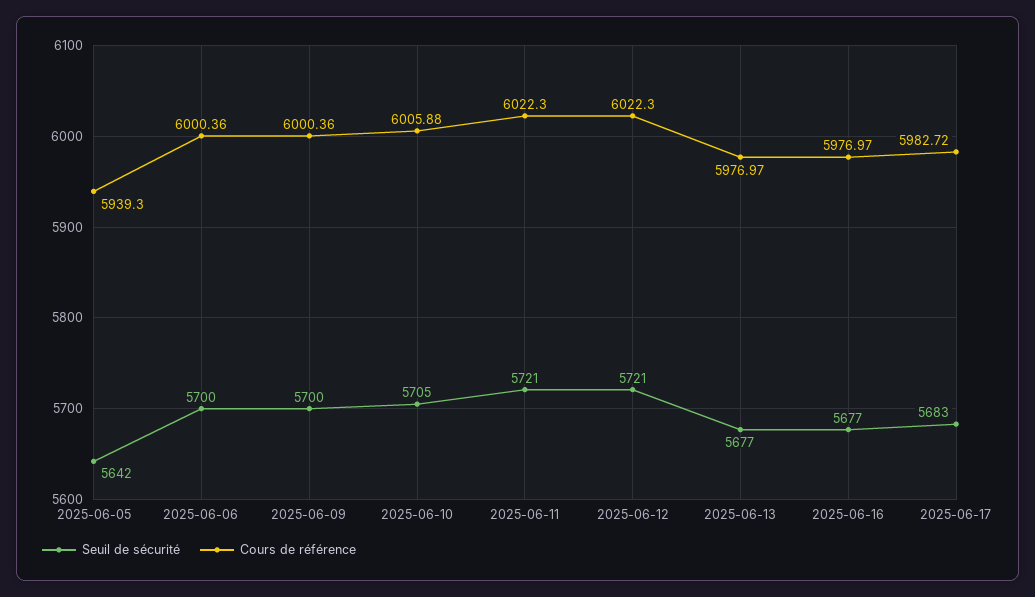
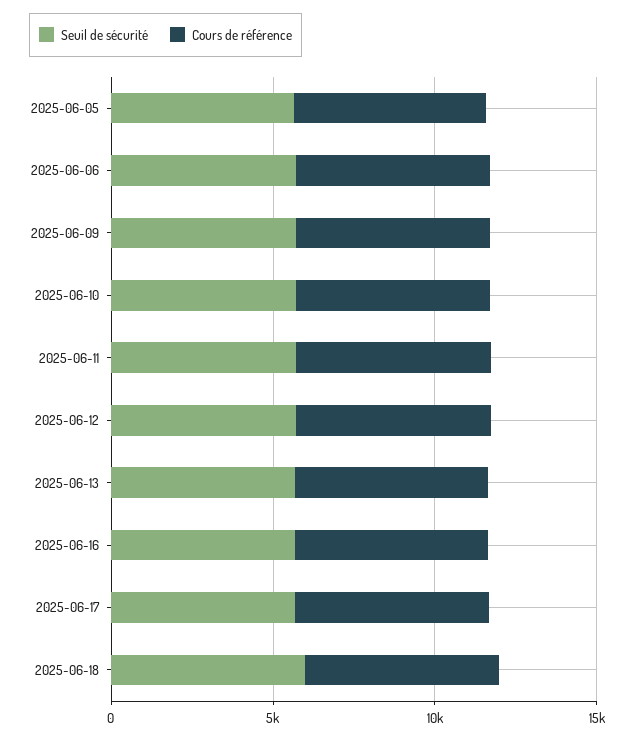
Seuil de sécurité, 2025-06-18: none -> 6000
Cours de référence, 2025-06-18: none -> 6000

